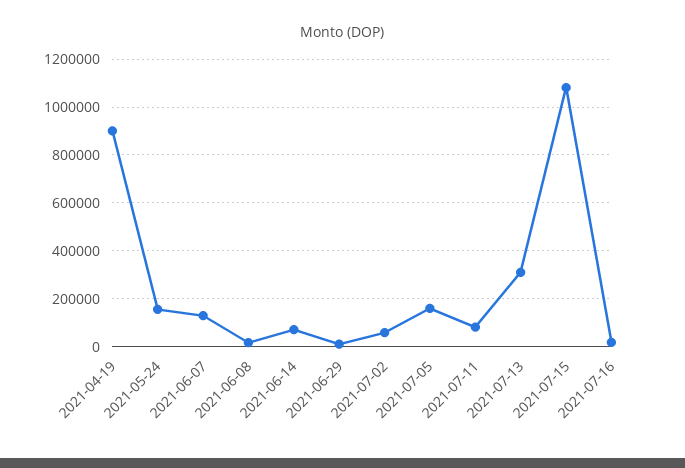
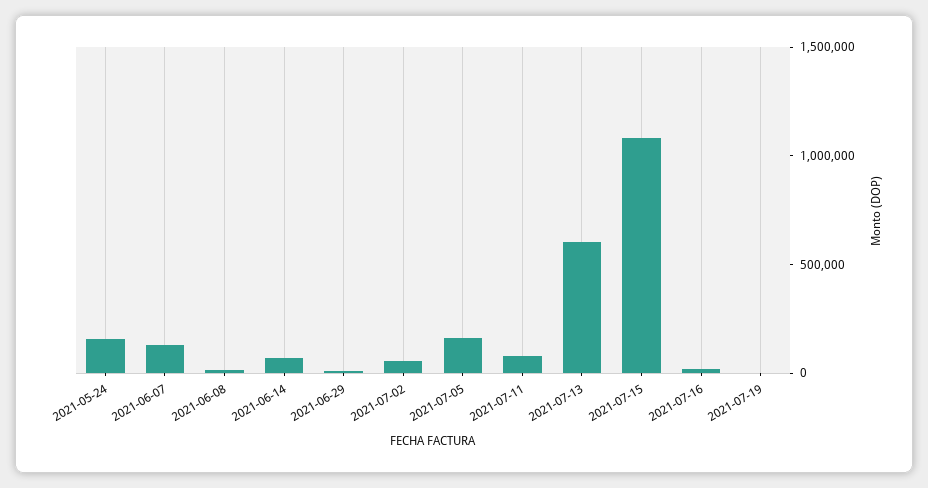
2021-04-19: 900000 -> none
2021-07-13: 300000 -> 600000
2021-07-19: none -> 0

